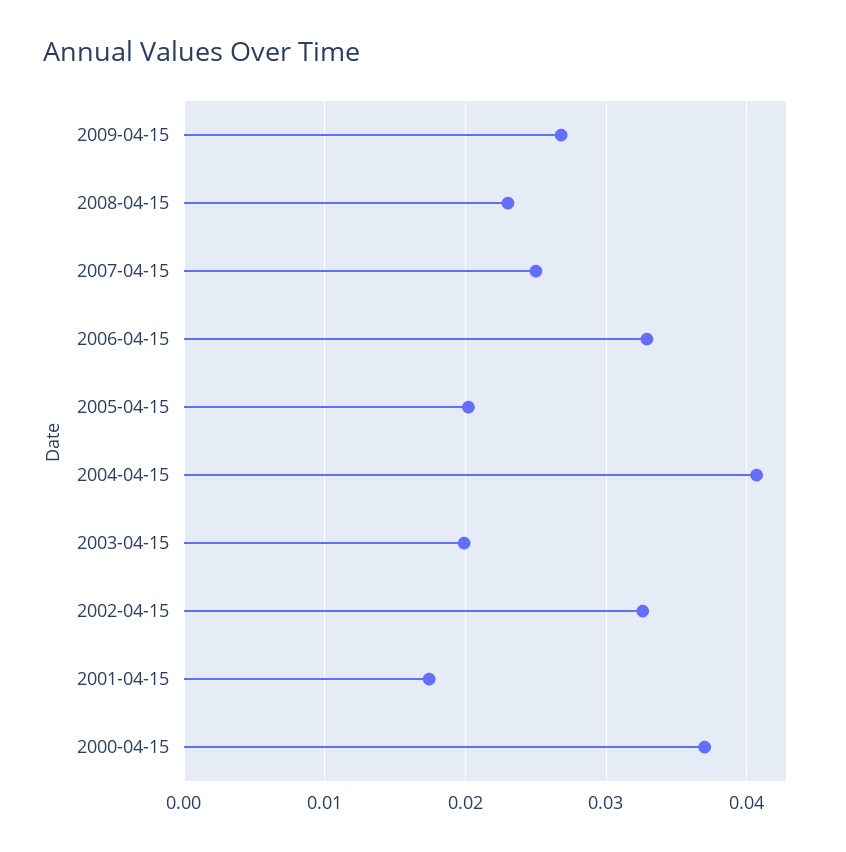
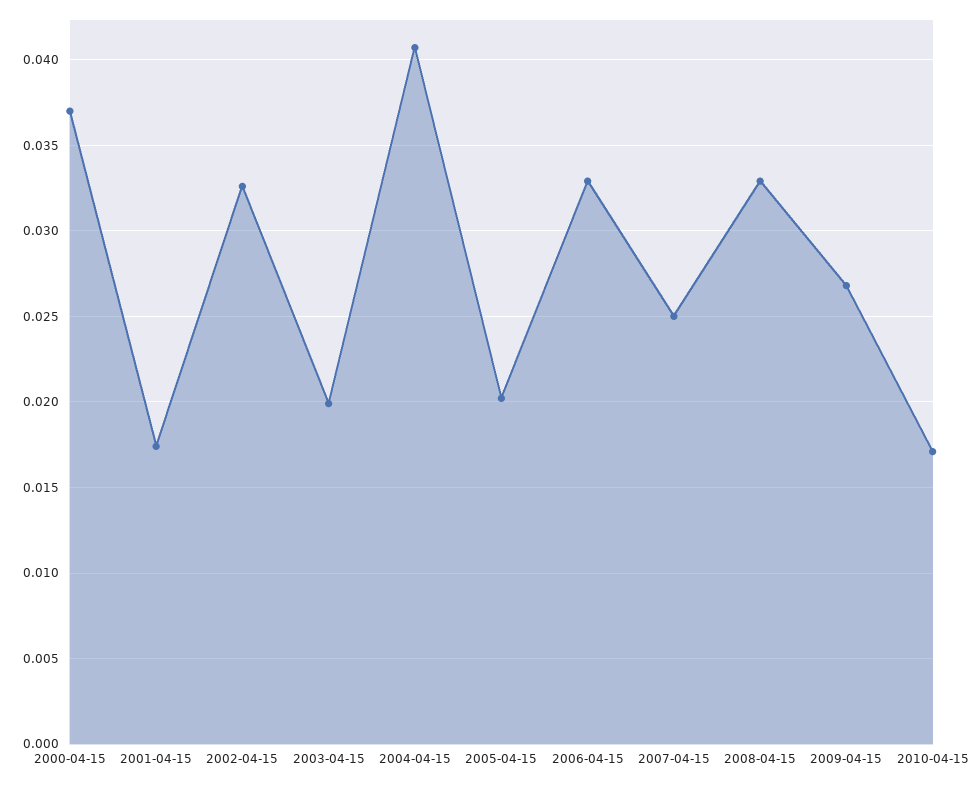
2008-04-15: 0.023 -> 0.033
2010-04-15: none -> 0.017

